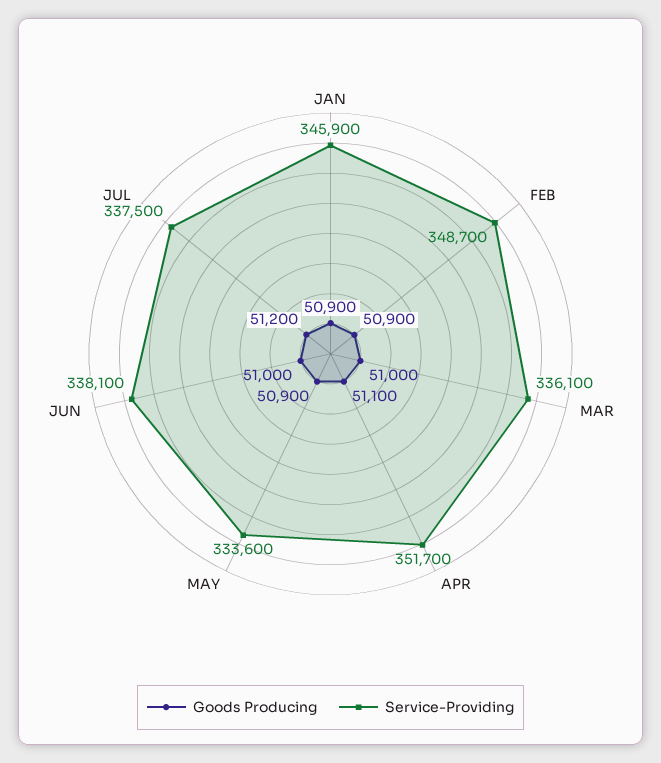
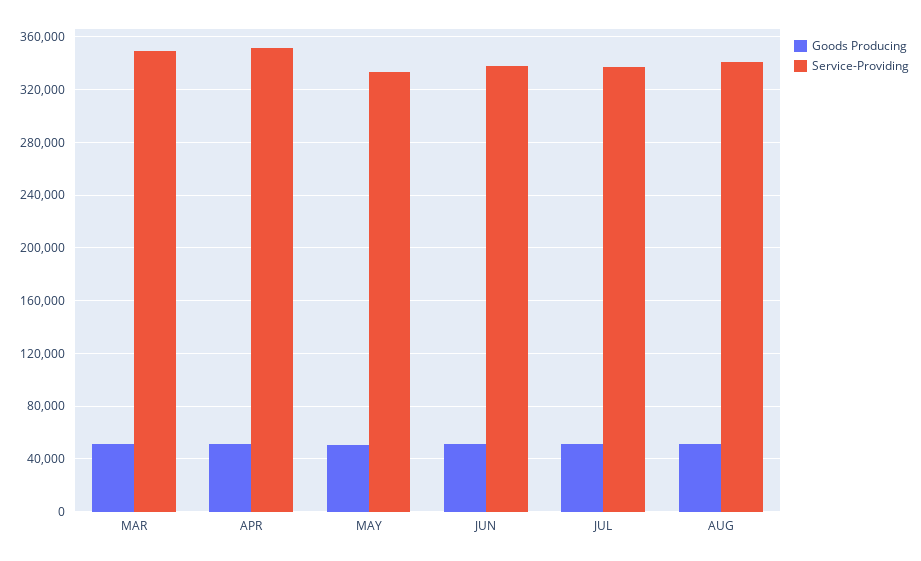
Goods Producing, JAN: 50900 -> none
Service-Providing, JAN: 345900 -> none
Goods Producing, FEB: 50900 -> none
Service-Providing, FEB: 348700 -> none
Service-Providing, MAR: 336100 -> 350000
Goods Producing, AUG: none -> 50000
Service-Providing, AUG: none -> 340000

